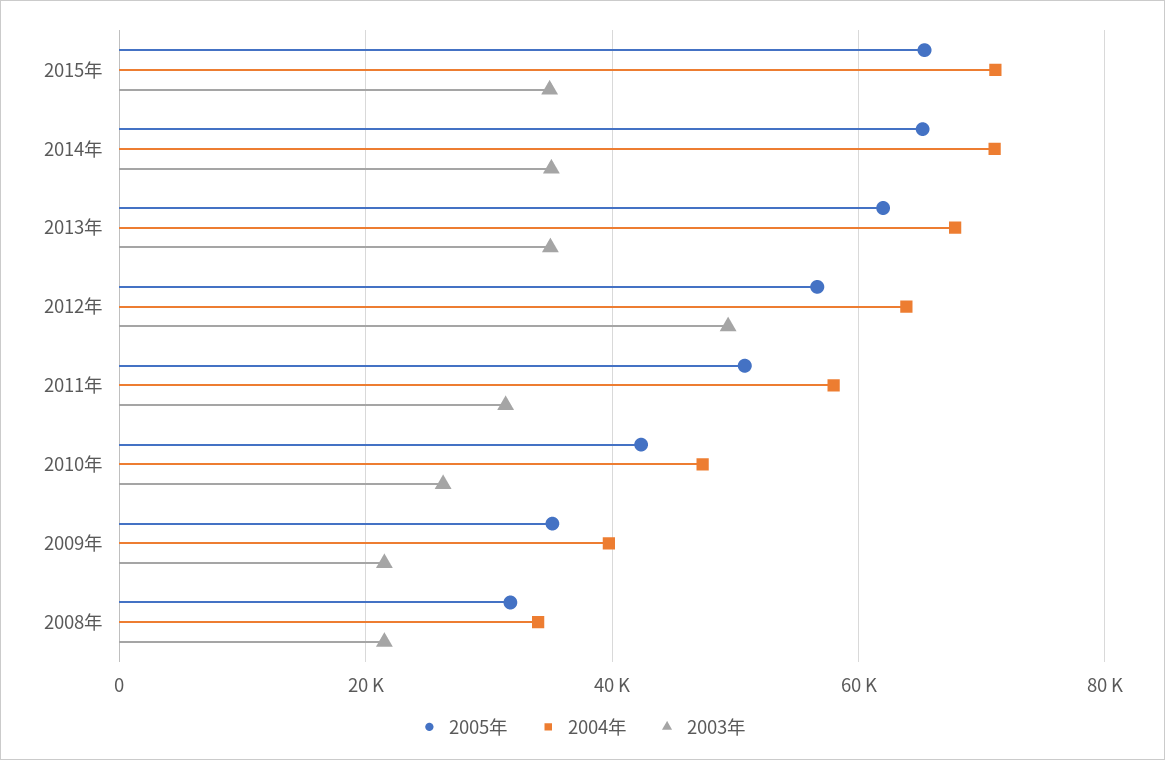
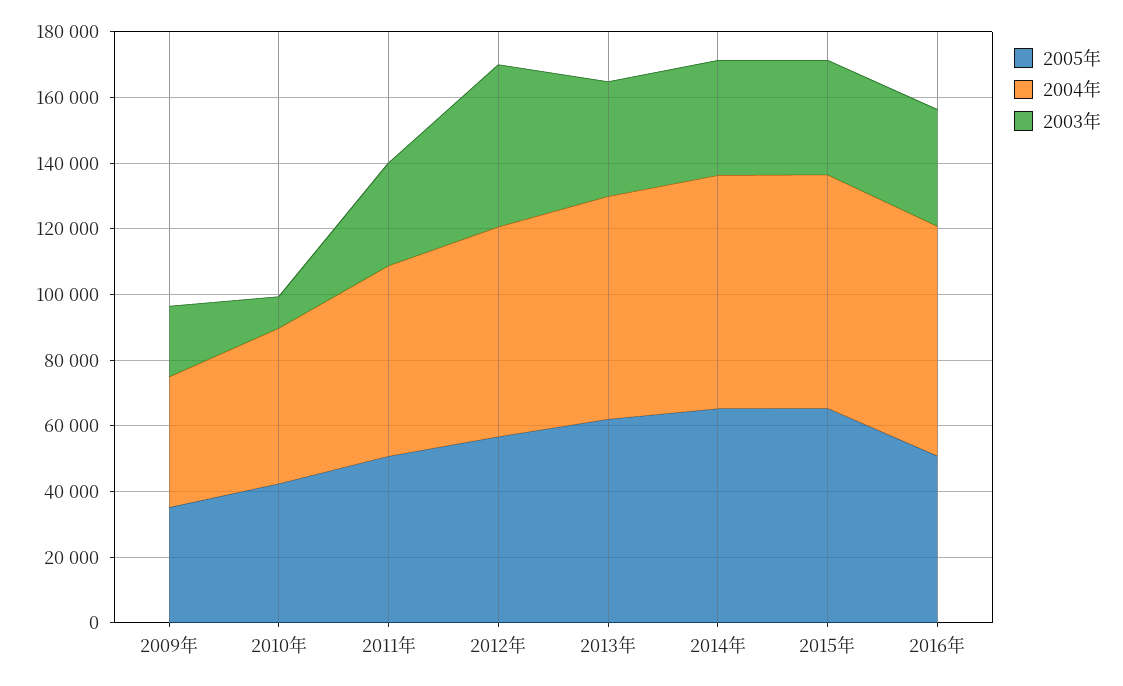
2003年, 2010年: 26000 -> 10000
2005年, 2008年: 32000 -> none
2004年, 2008年: 34000 -> none
2003年, 2008年: 22000 -> none
2005年, 2016年: none -> 50000
2004年, 2016年: none -> 70000
2003年, 2016年: none -> 35000

